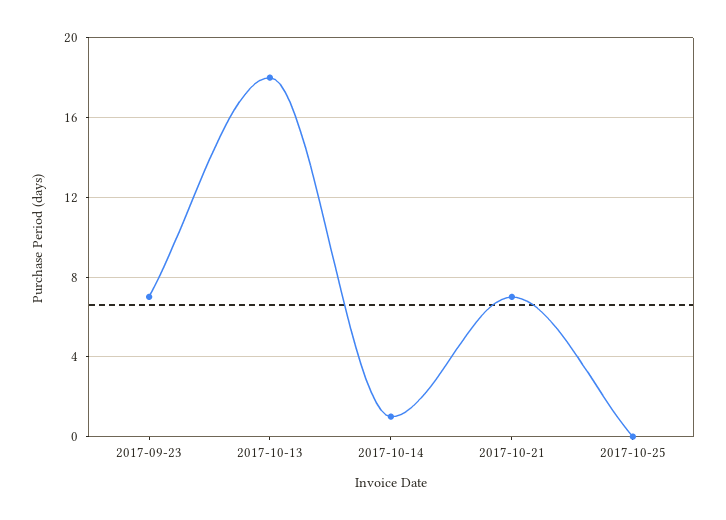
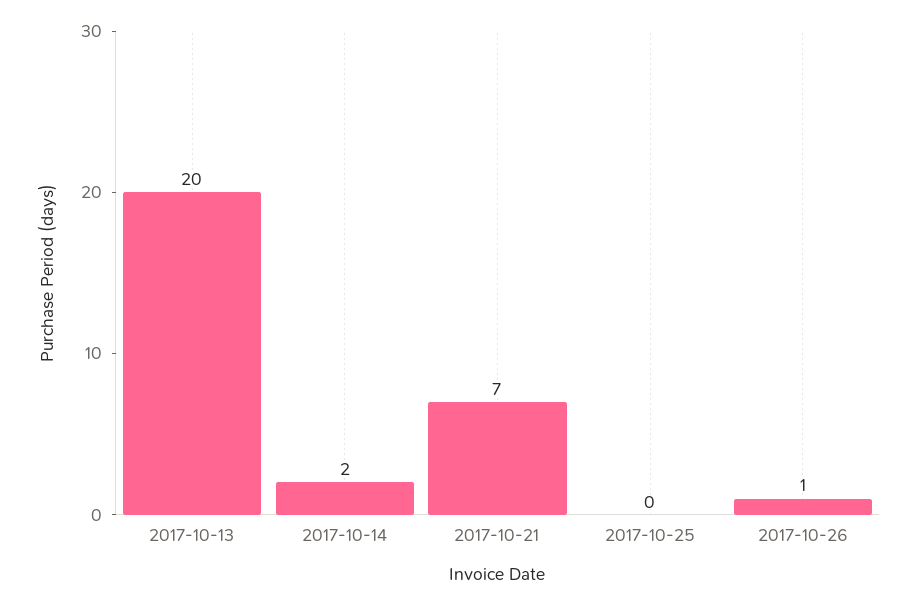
2017-09-23: 7 -> none
2017-10-13: 18 -> 20
2017-10-14: 1 -> 2
2017-10-26: none -> 1

